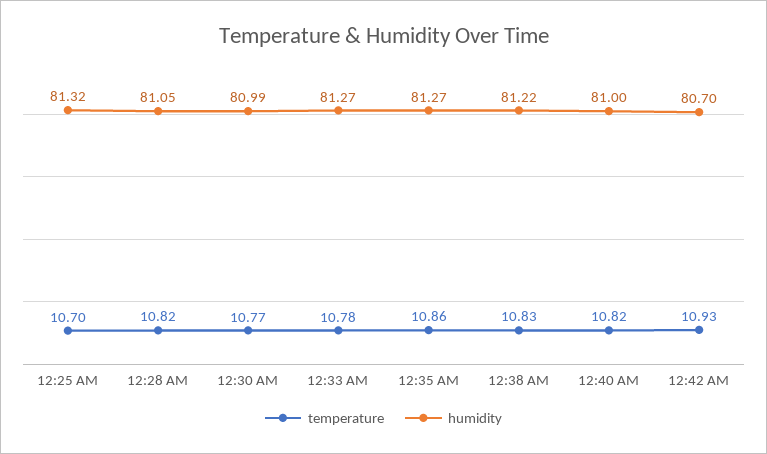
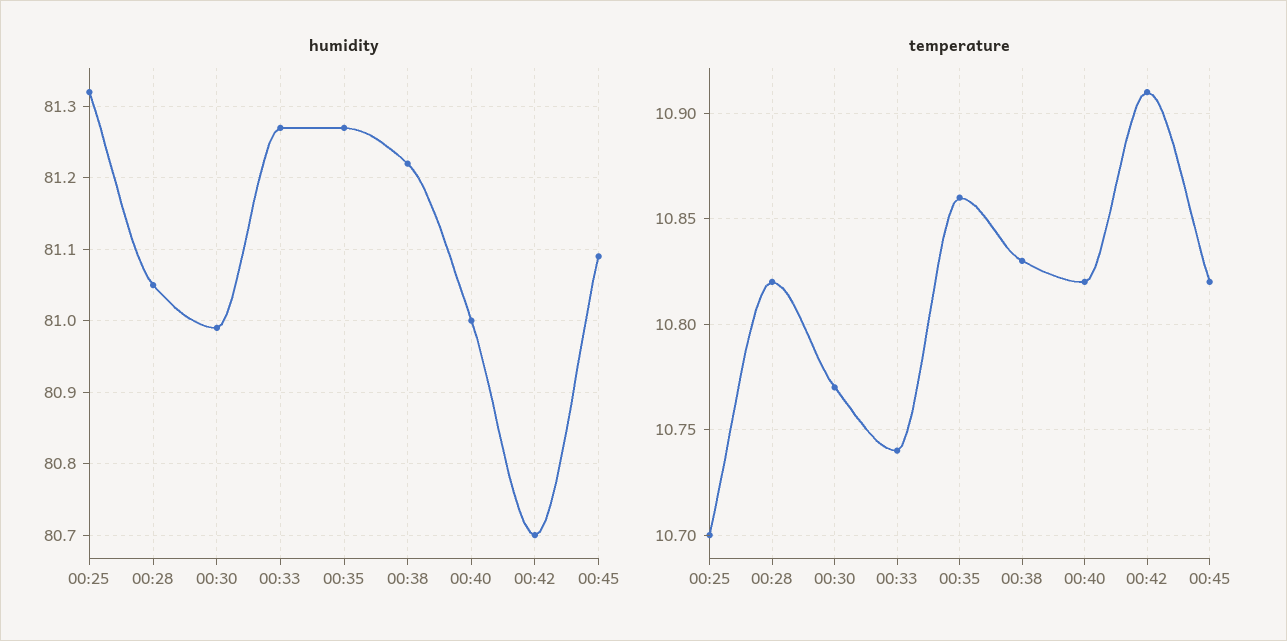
temperature, 12:33 AM: 10.78 -> 10.74
temperature, 12:42 AM: 10.93 -> 10.91
humidity, 00:45: none -> 81.09
temperature, 00:45: none -> 10.82

